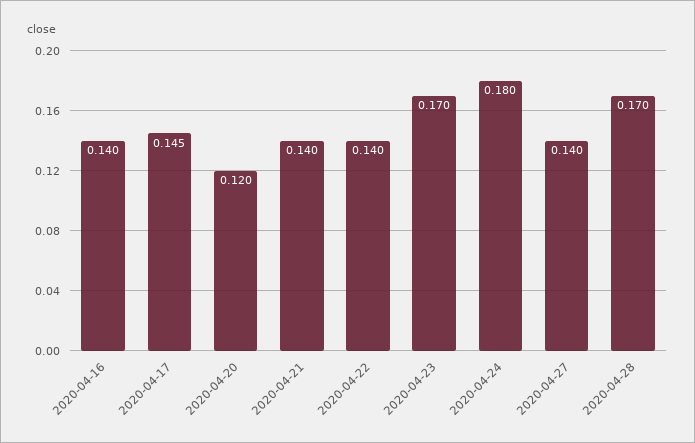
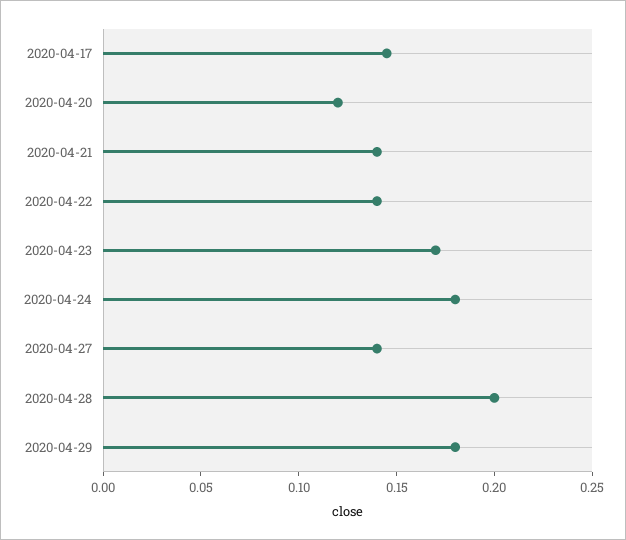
2020-04-16: 0.14 -> none
2020-04-28: 0.17 -> 0.2
2020-04-29: none -> 0.18

